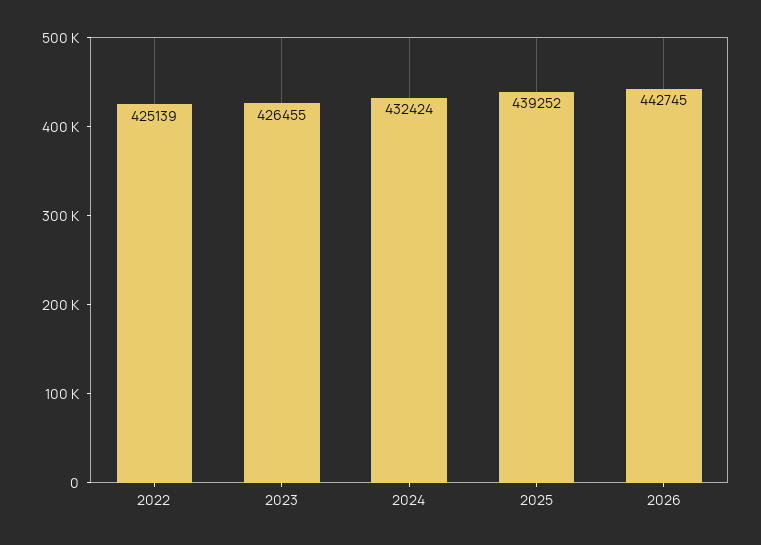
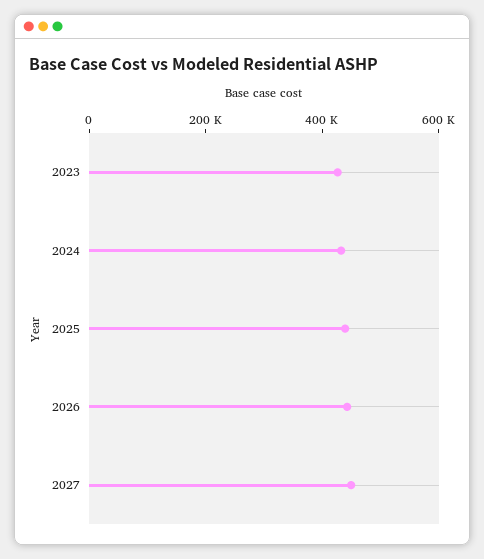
2022: 425139 -> none
2027: none -> 450000

